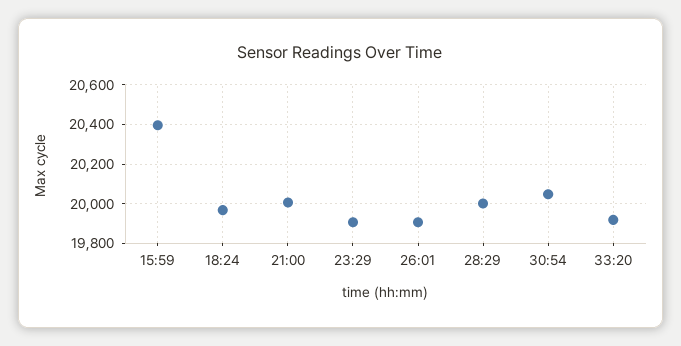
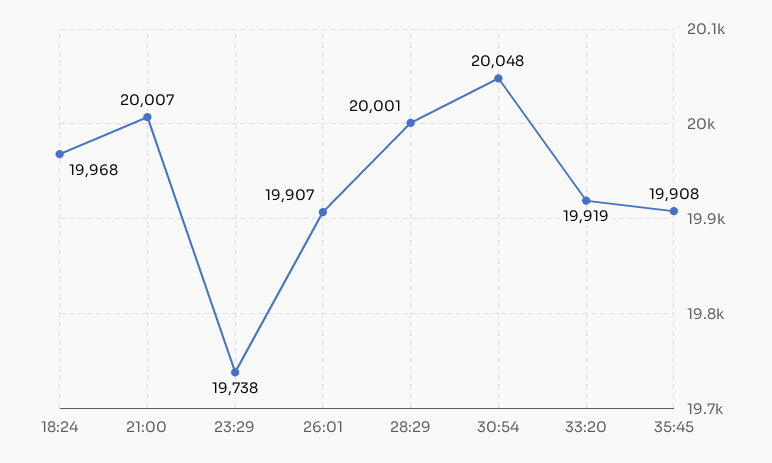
15:59: 20400 -> none
23:29: 19900 -> 19738
35:45: none -> 19908

